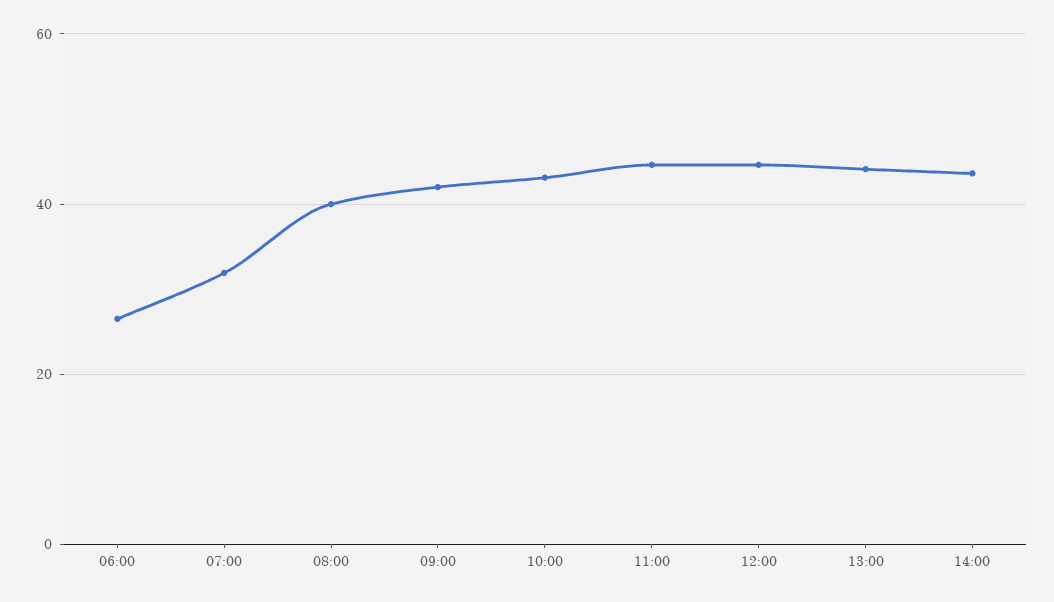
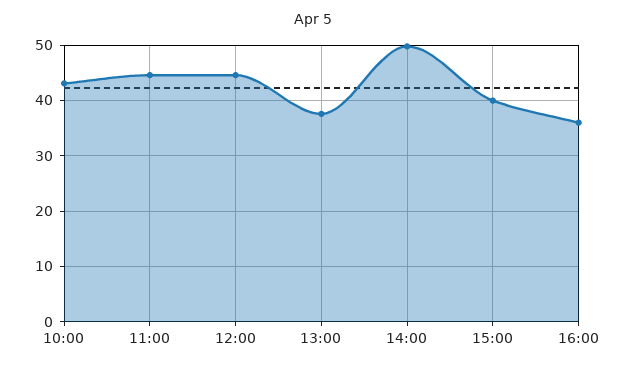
06:00: 26 -> none
07:00: 32 -> none
08:00: 40 -> none
09:00: 42 -> none
13:00: 44 -> 38
14:00: 44 -> 50
15:00: none -> 40
16:00: none -> 36

